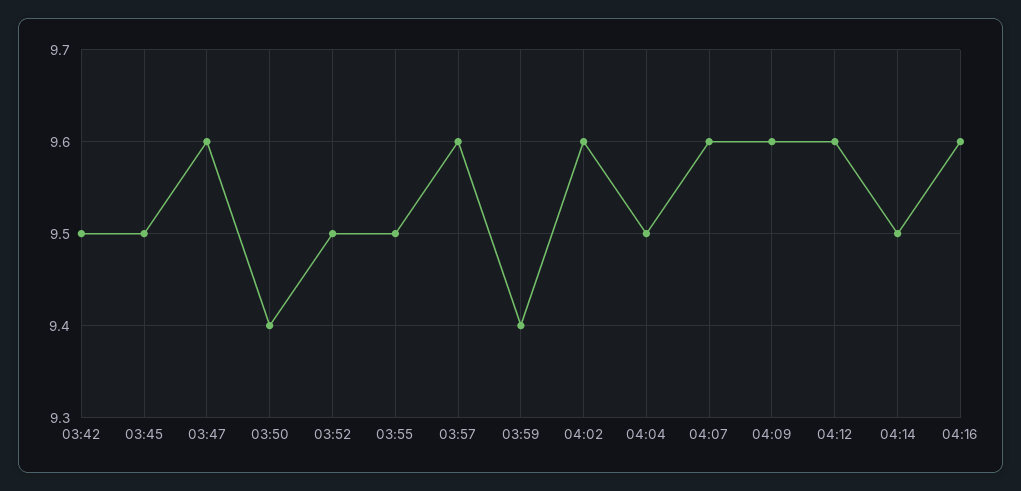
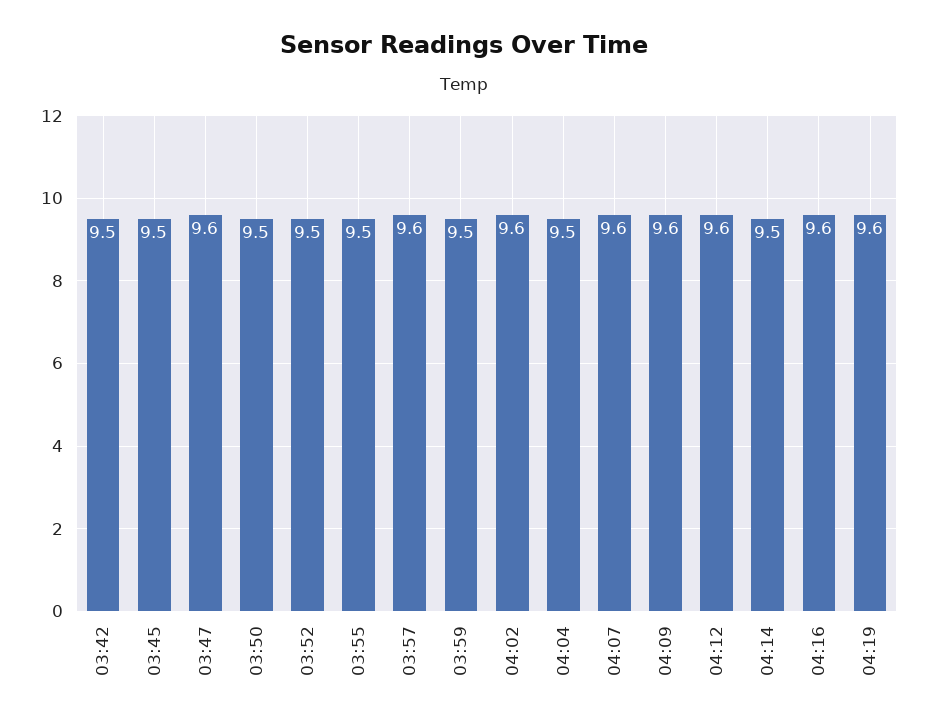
03:50: 9.4 -> 9.5
03:59: 9.4 -> 9.5
04:19: none -> 9.6

